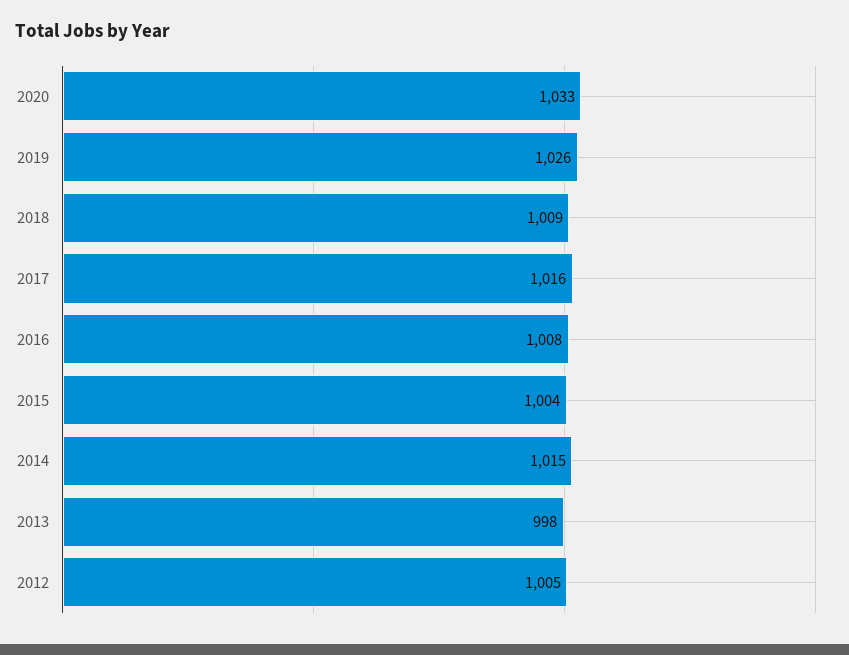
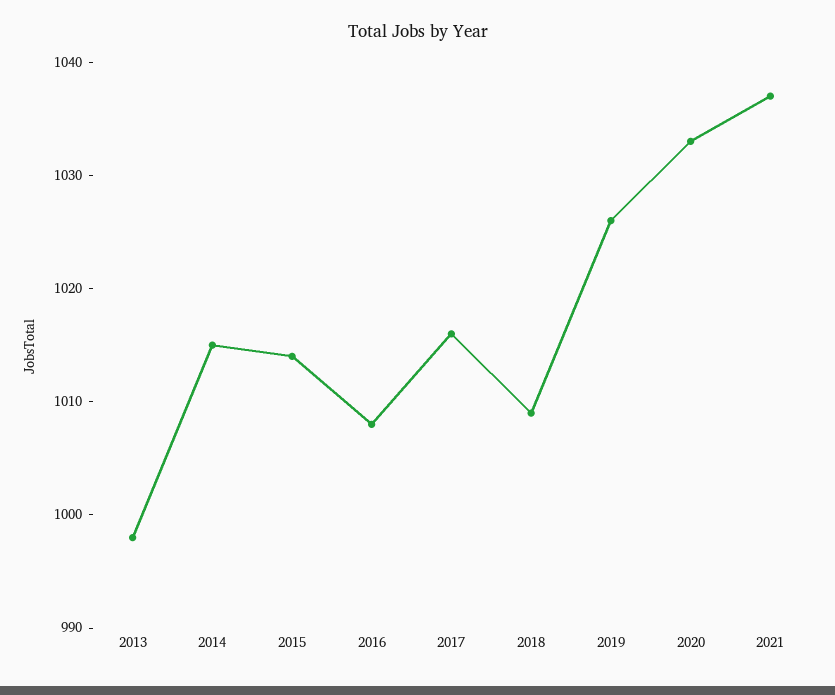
2015: 1004 -> 1014
2012: 1005 -> none
2021: none -> 1037

